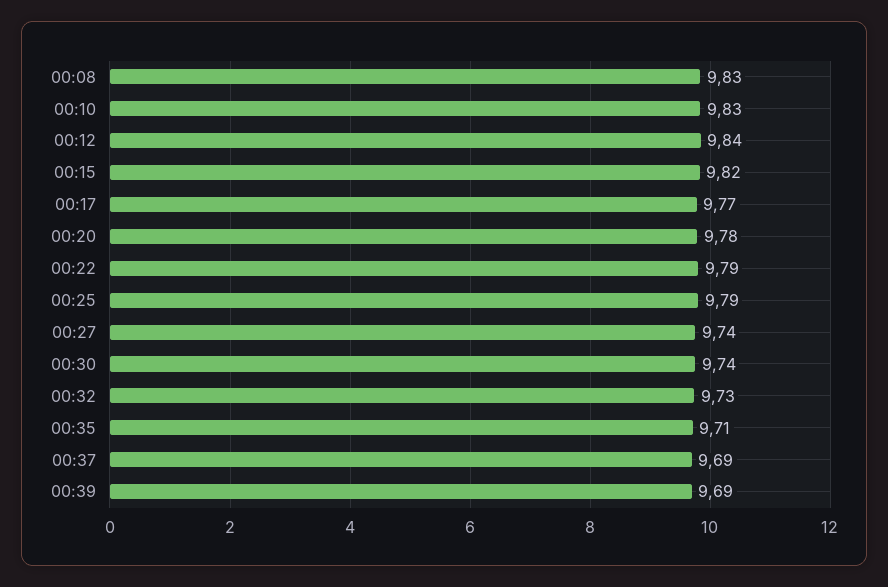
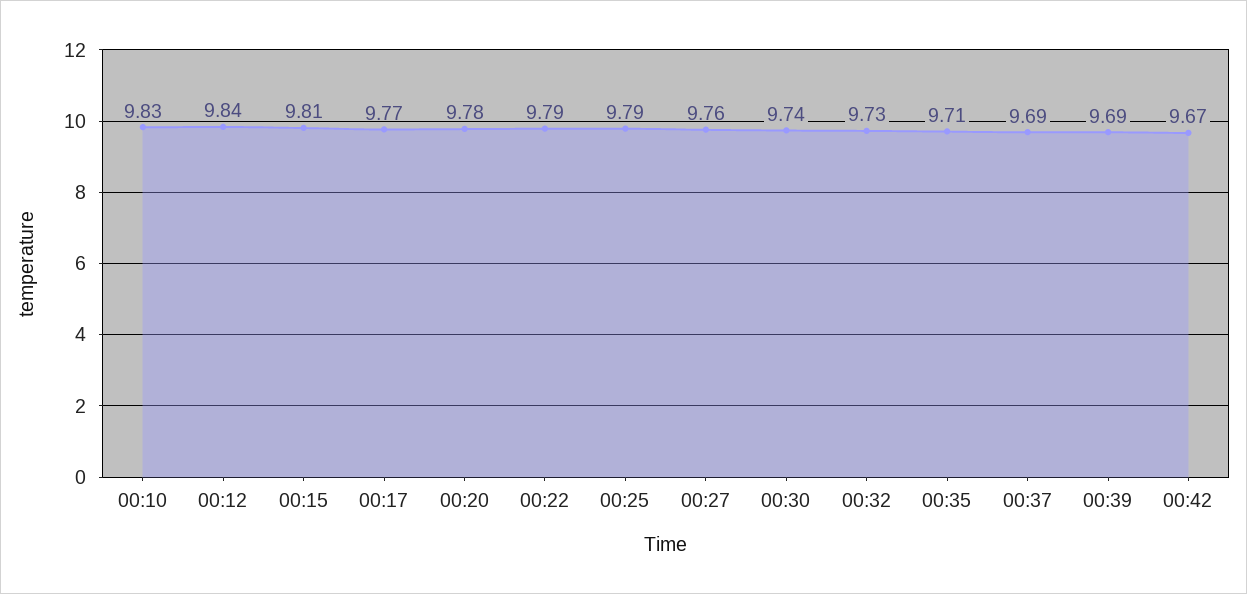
00:08: 9.83 -> none
00:15: 9.82 -> 9.81
00:27: 9.74 -> 9.76
00:42: none -> 9.67

